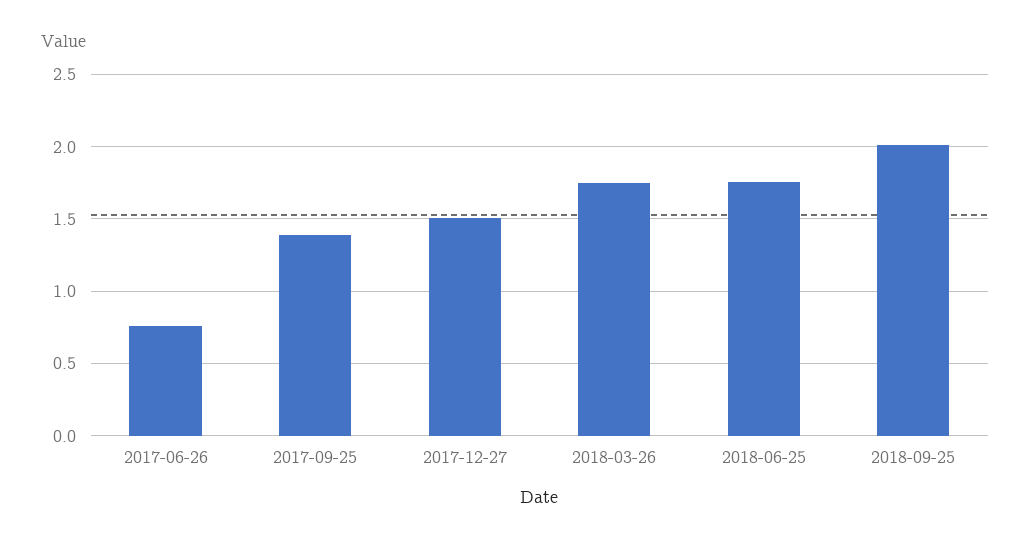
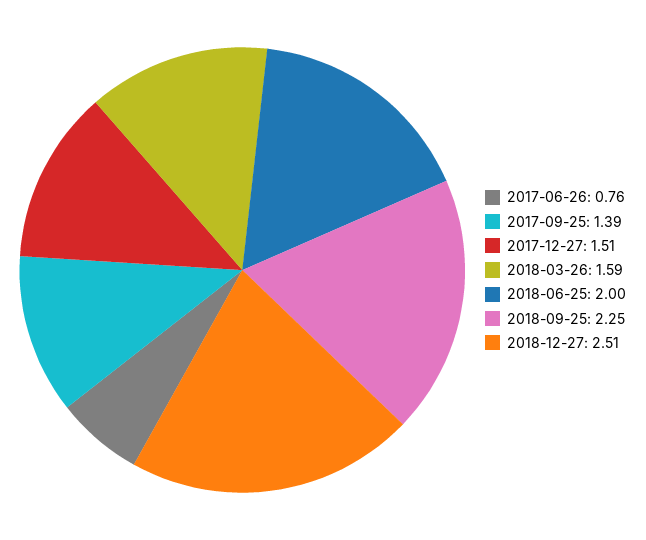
2018-03-26: 1.75 -> 1.59
2018-06-25: 1.75 -> 2
2018-09-25: 2 -> 2.25
2018-12-27: none -> 2.51

